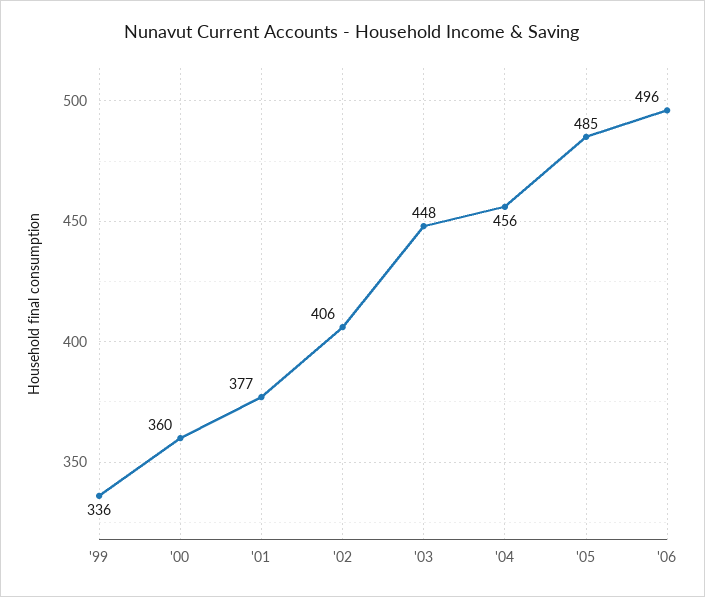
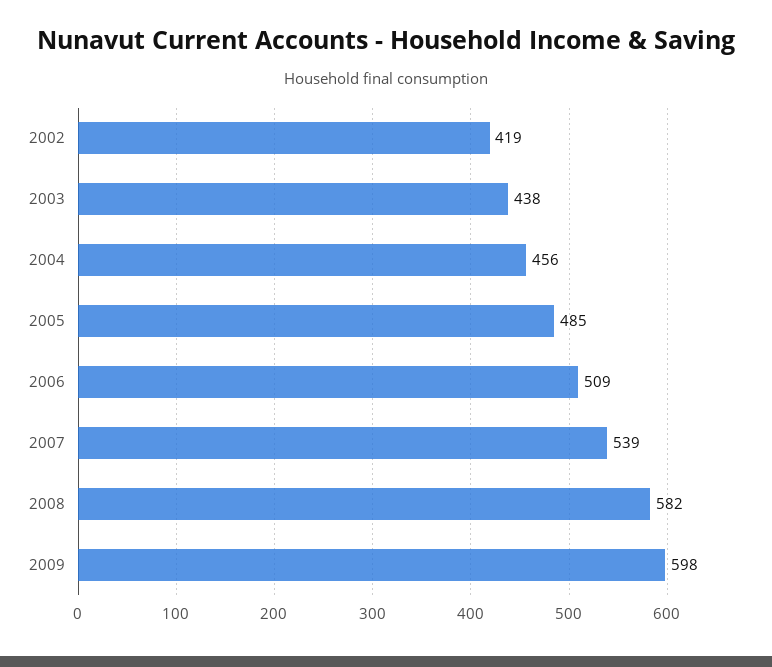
'99: 336 -> none
'00: 360 -> none
'01: 377 -> none
'02: 406 -> 419
'03: 448 -> 438
'06: 496 -> 509
2007: none -> 539
2008: none -> 582
2009: none -> 598

